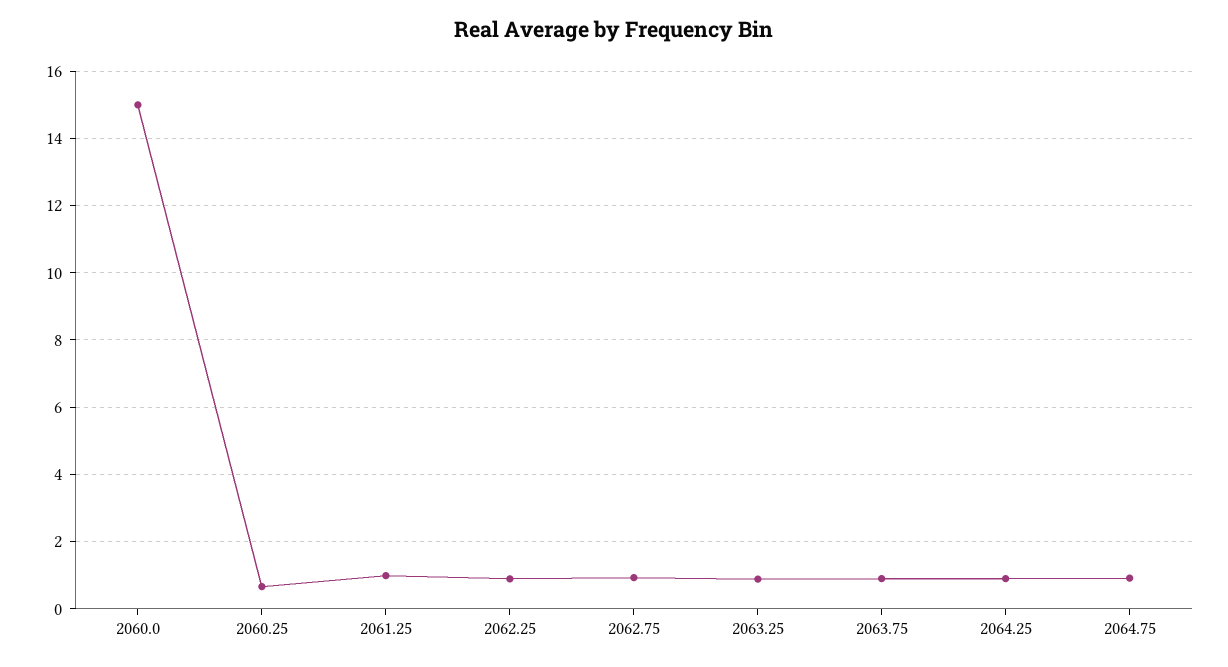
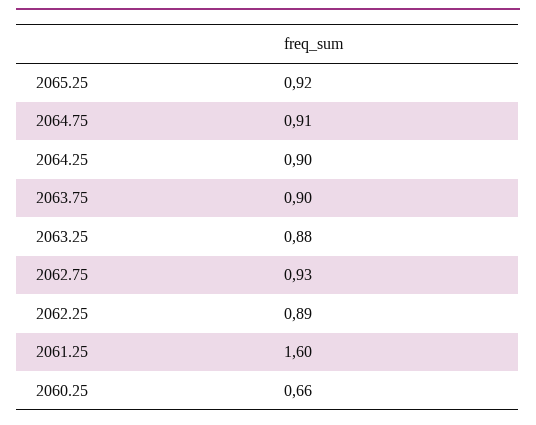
2060.0: 15 -> none
2061.25: 1 -> 1.6
2065.25: none -> 0.92

